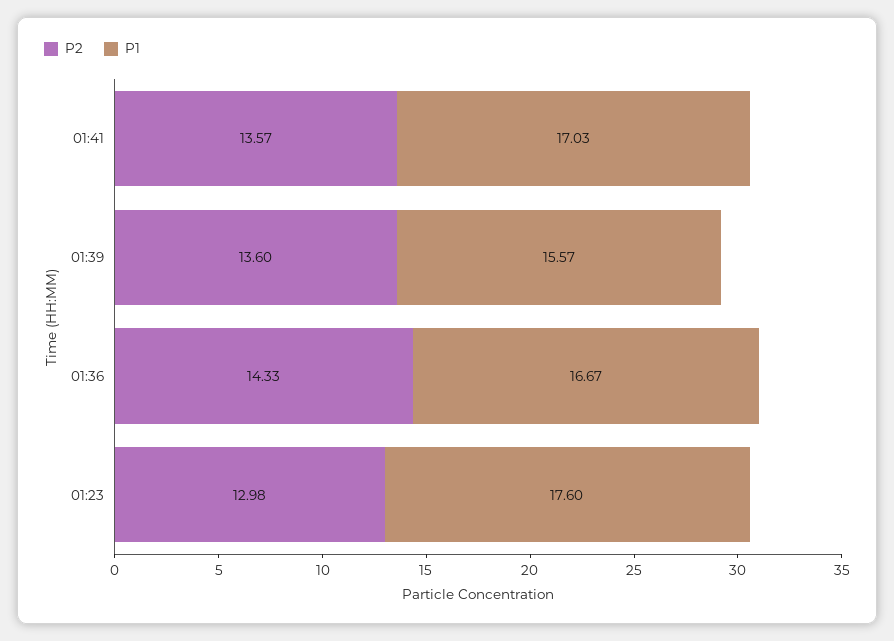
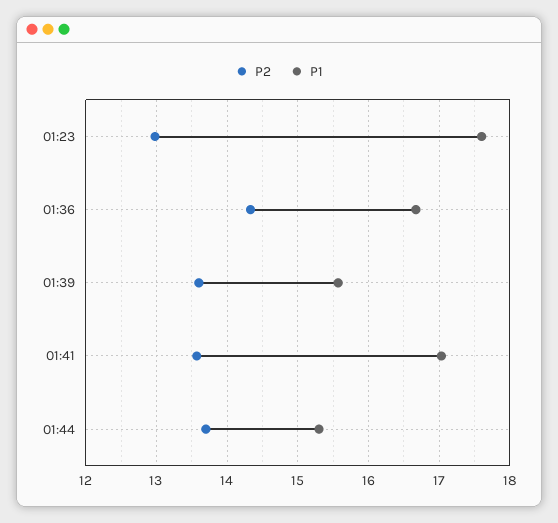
P2, 01:44: none -> 13.7
P1, 01:44: none -> 15.3

